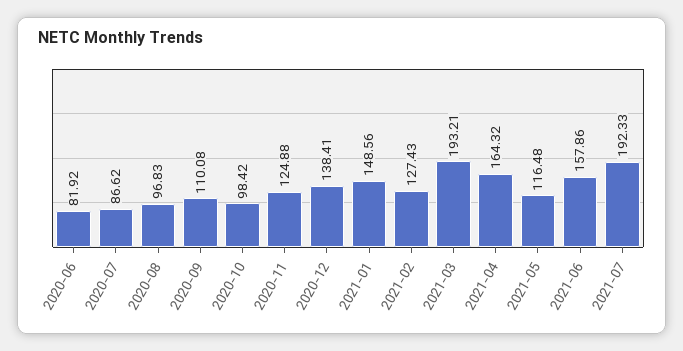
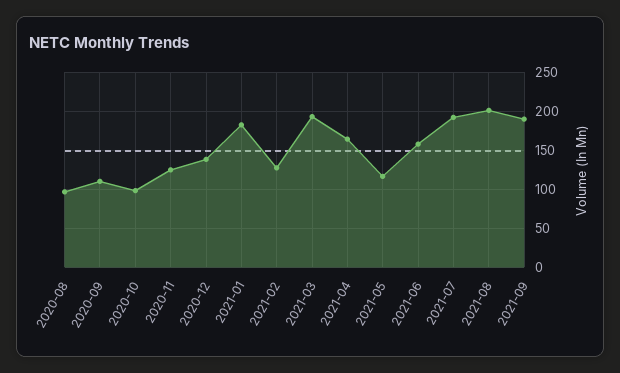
2020-06: 81.92 -> none
2020-07: 86.62 -> none
2021-01: 148.56 -> 180
2021-08: none -> 200
2021-09: none -> 190

